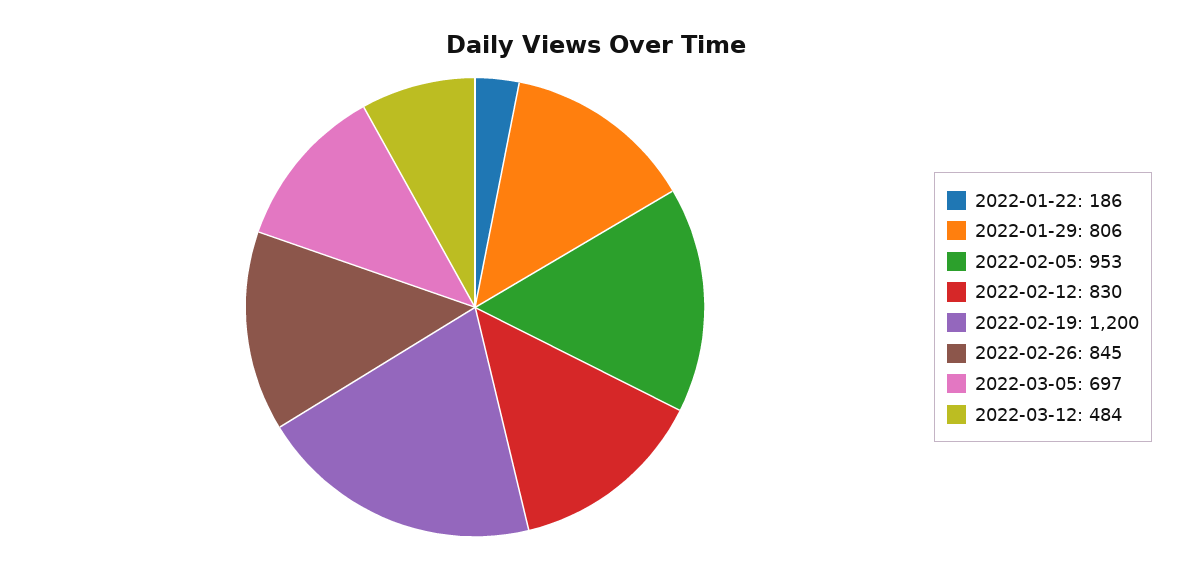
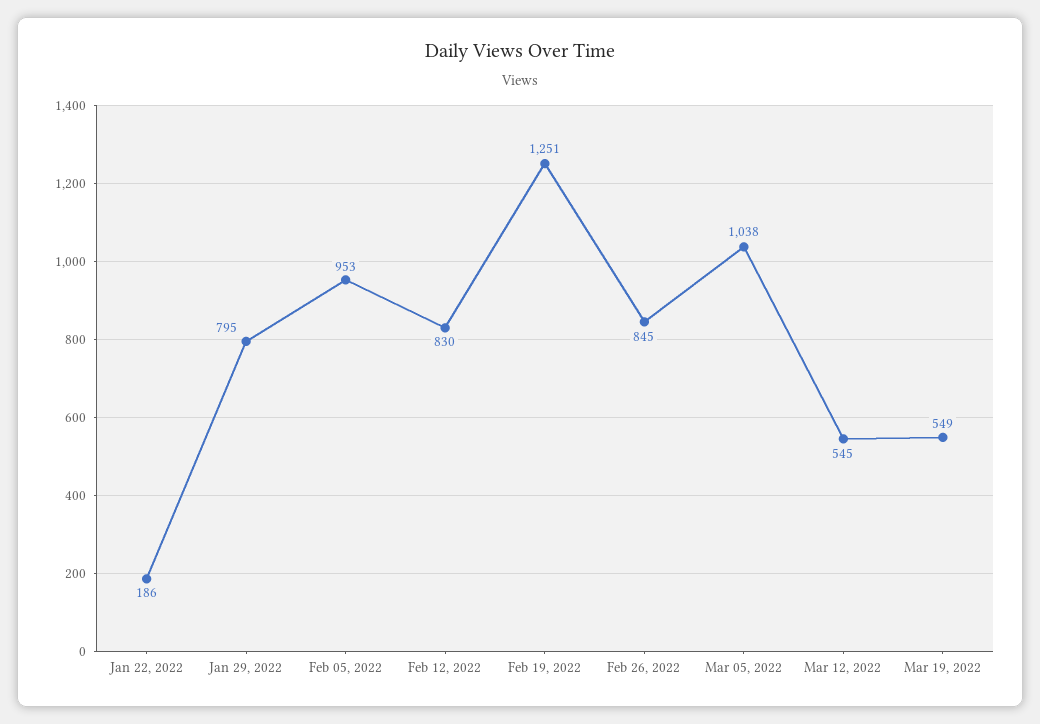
2022-01-29: 806 -> 795
2022-02-19: 1200 -> 1251
2022-03-05: 697 -> 1038
2022-03-12: 484 -> 545
Mar 19, 2022: none -> 549

